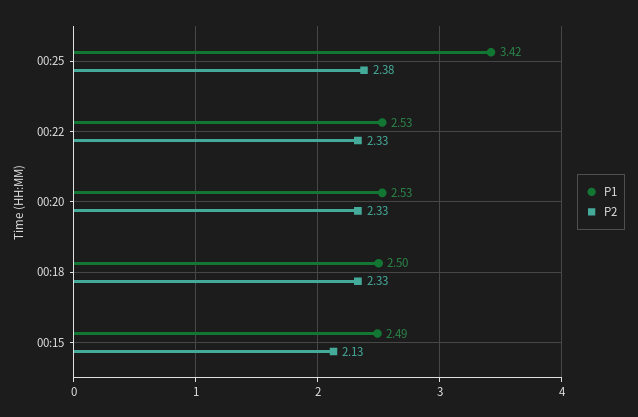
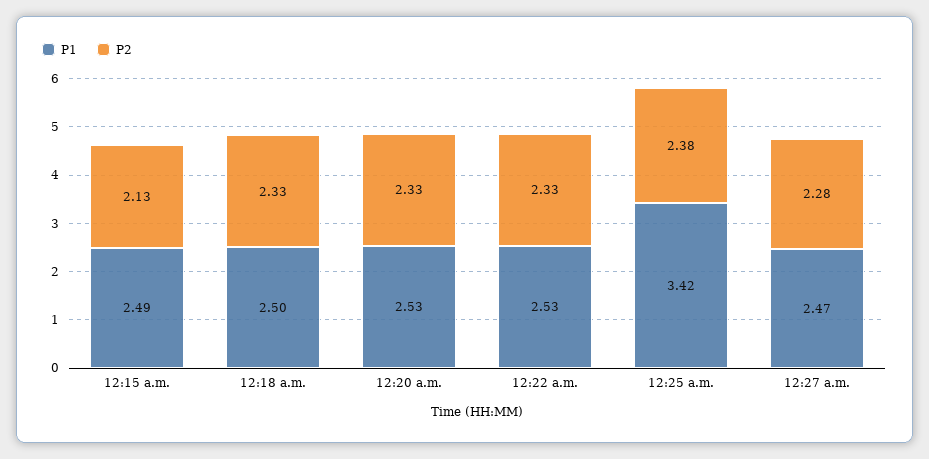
P1, 12:27 a.m.: none -> 2.47
P2, 12:27 a.m.: none -> 2.28

